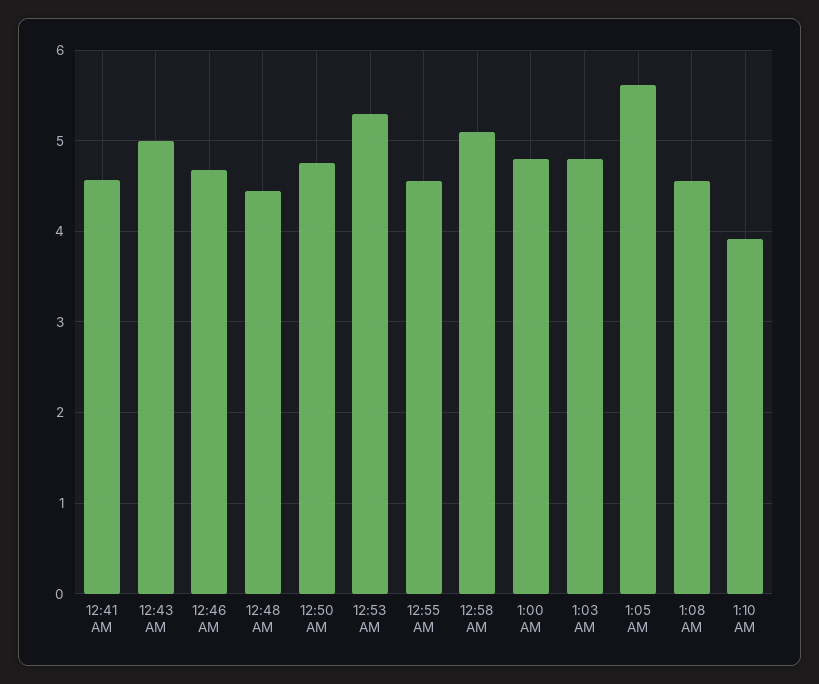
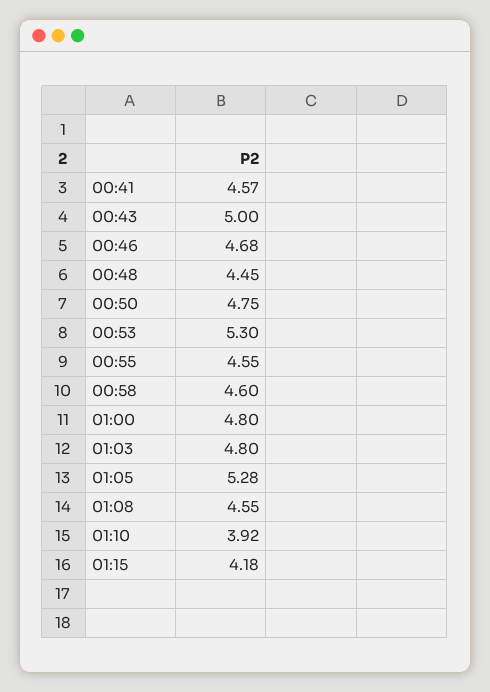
12:58 AM: 5.1 -> 4.6
1:05 AM: 5.6 -> 5.28
01:15: none -> 4.18

